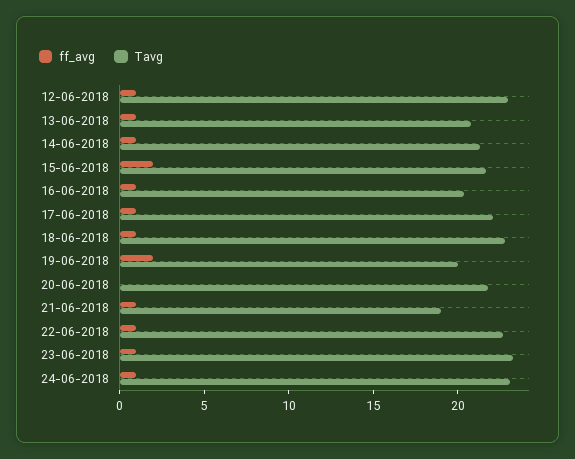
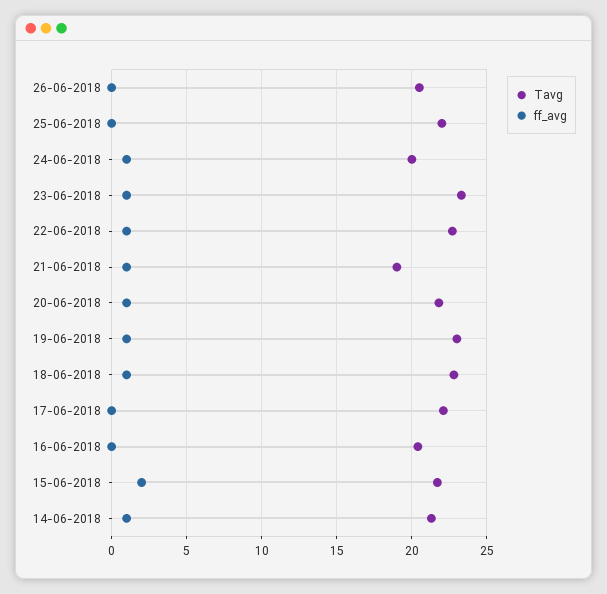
ff_avg, 12-06-2018: 1 -> none
Tavg, 12-06-2018: 23 -> none
ff_avg, 13-06-2018: 1 -> none
Tavg, 13-06-2018: 21 -> none
ff_avg, 16-06-2018: 1 -> 0
ff_avg, 17-06-2018: 1 -> 0
ff_avg, 19-06-2018: 2 -> 1
Tavg, 19-06-2018: 20 -> 23
ff_avg, 20-06-2018: 0 -> 1
Tavg, 24-06-2018: 23 -> 20
Tavg, 26-06-2018: none -> 20.5
ff_avg, 26-06-2018: none -> 0
Tavg, 25-06-2018: none -> 22
ff_avg, 25-06-2018: none -> 0

